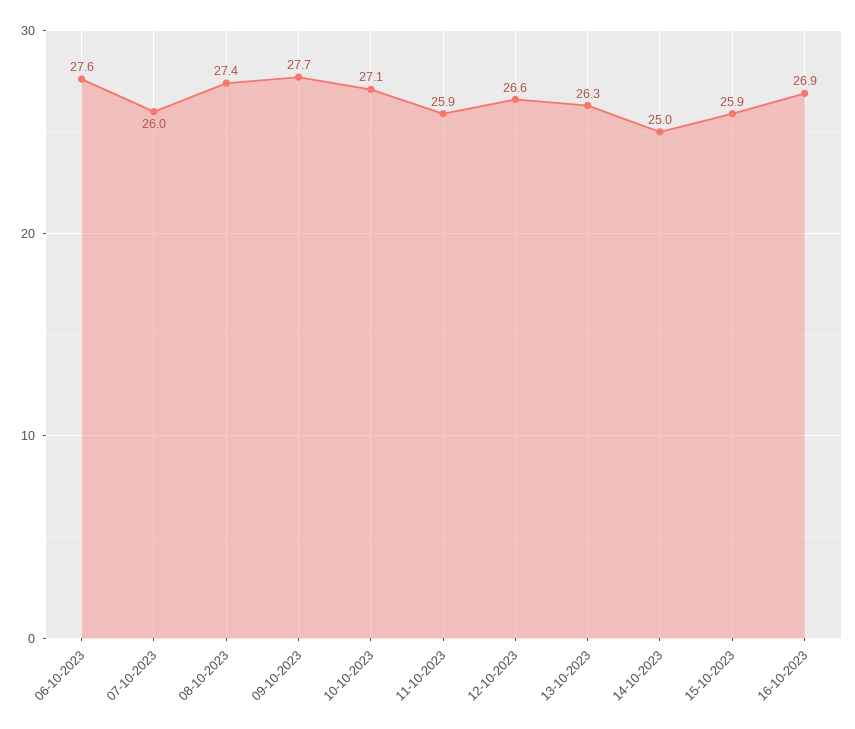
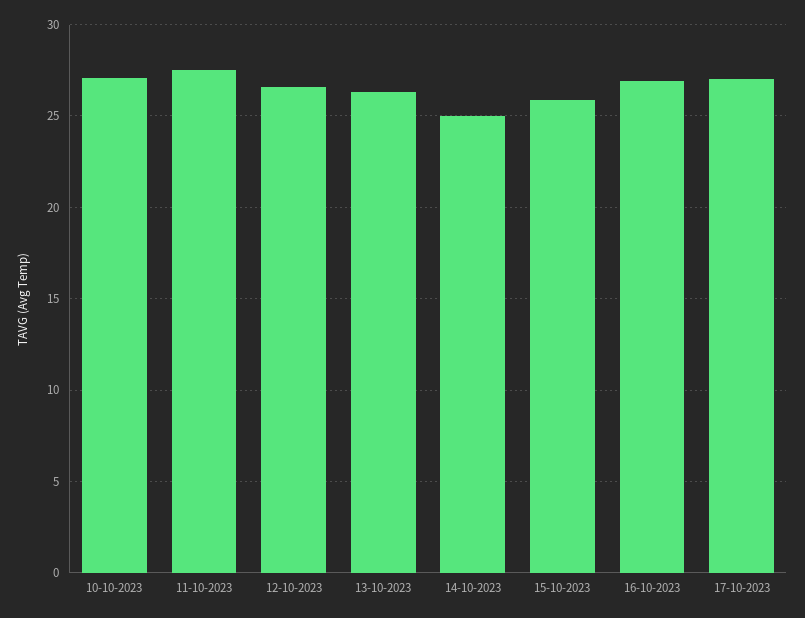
06-10-2023: 27.6 -> none
07-10-2023: 26 -> none
08-10-2023: 27.4 -> none
09-10-2023: 27.7 -> none
11-10-2023: 25.9 -> 27.5
17-10-2023: none -> 27

